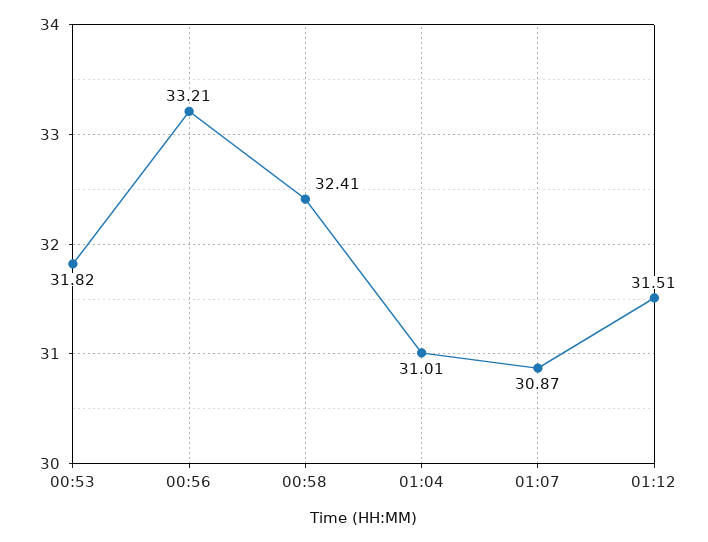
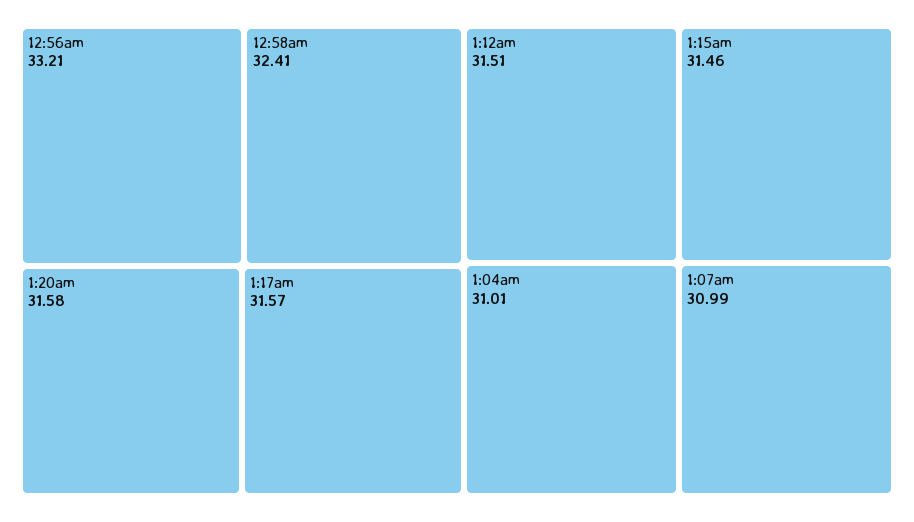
00:53: 31.82 -> none
01:07: 30.87 -> 30.99
1:20am: none -> 31.58
1:17am: none -> 31.57
1:15am: none -> 31.46

